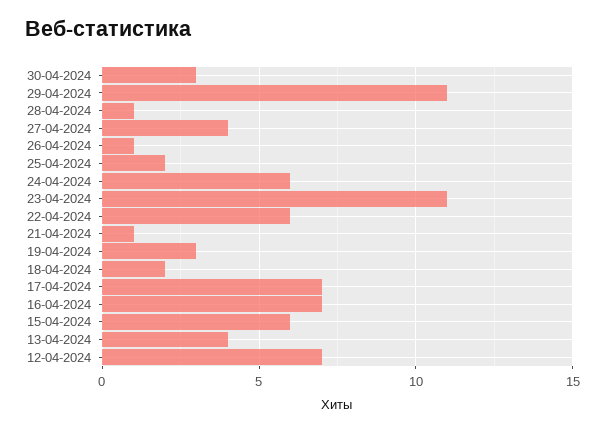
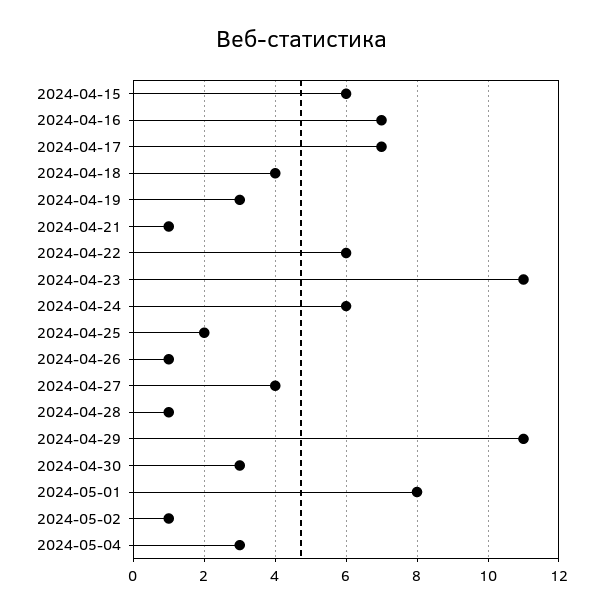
18-04-2024: 2 -> 4
13-04-2024: 4 -> none
12-04-2024: 7 -> none
2024-05-01: none -> 8
2024-05-02: none -> 1
2024-05-04: none -> 3

